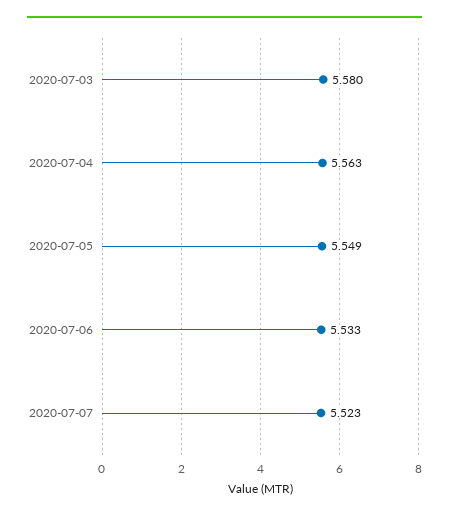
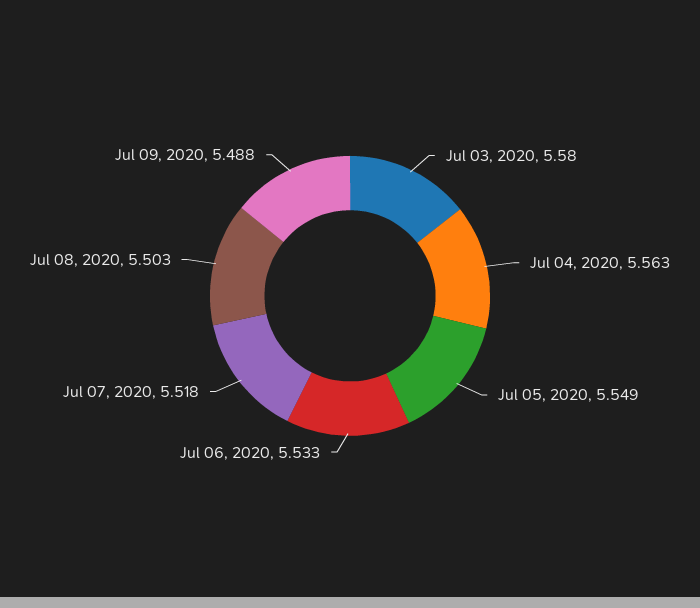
2020-07-07: 5.523 -> 5.518
Jul 08, 2020: none -> 5.503
Jul 09, 2020: none -> 5.488

